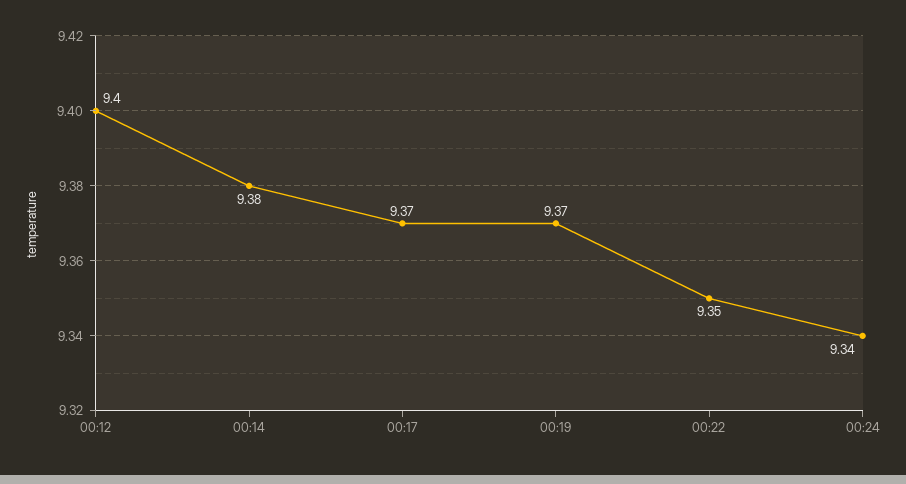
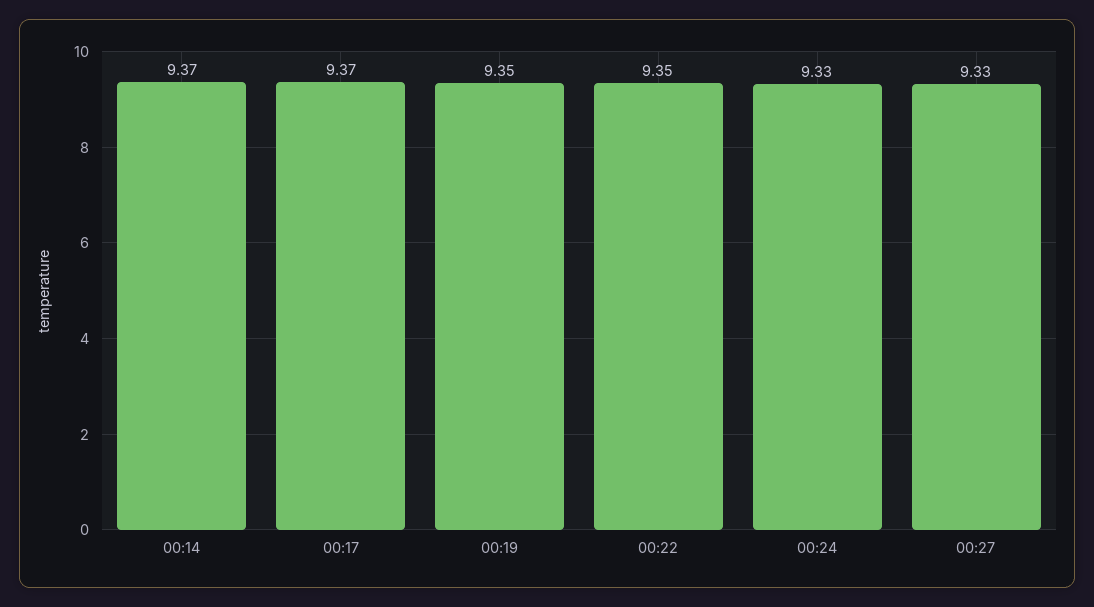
00:12: 9.4 -> none
00:14: 9.38 -> 9.37
00:19: 9.37 -> 9.35
00:24: 9.34 -> 9.33
00:27: none -> 9.33

